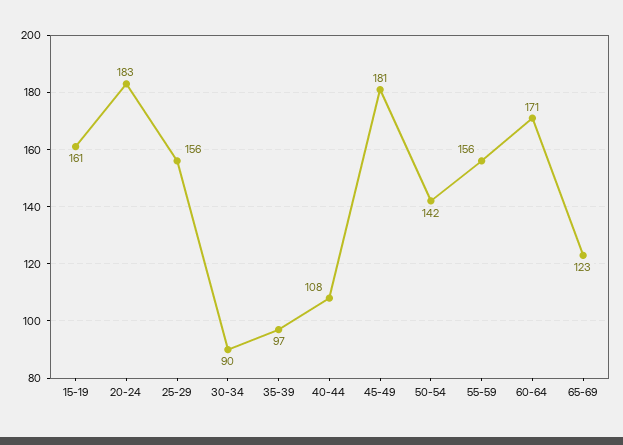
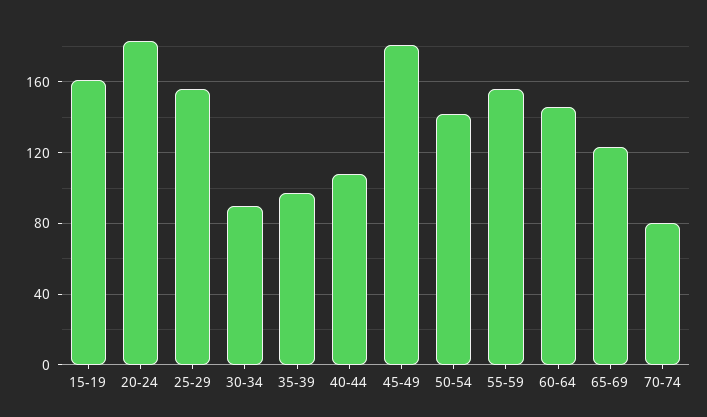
60-64: 171 -> 145
70-74: none -> 80

